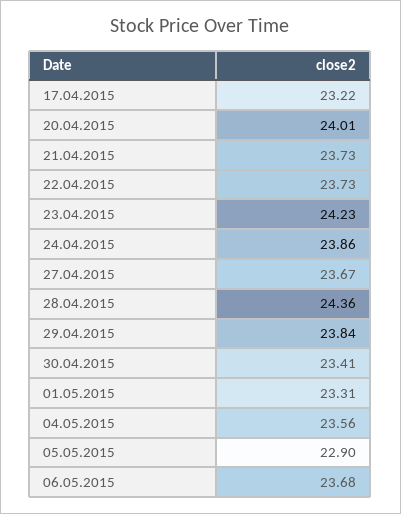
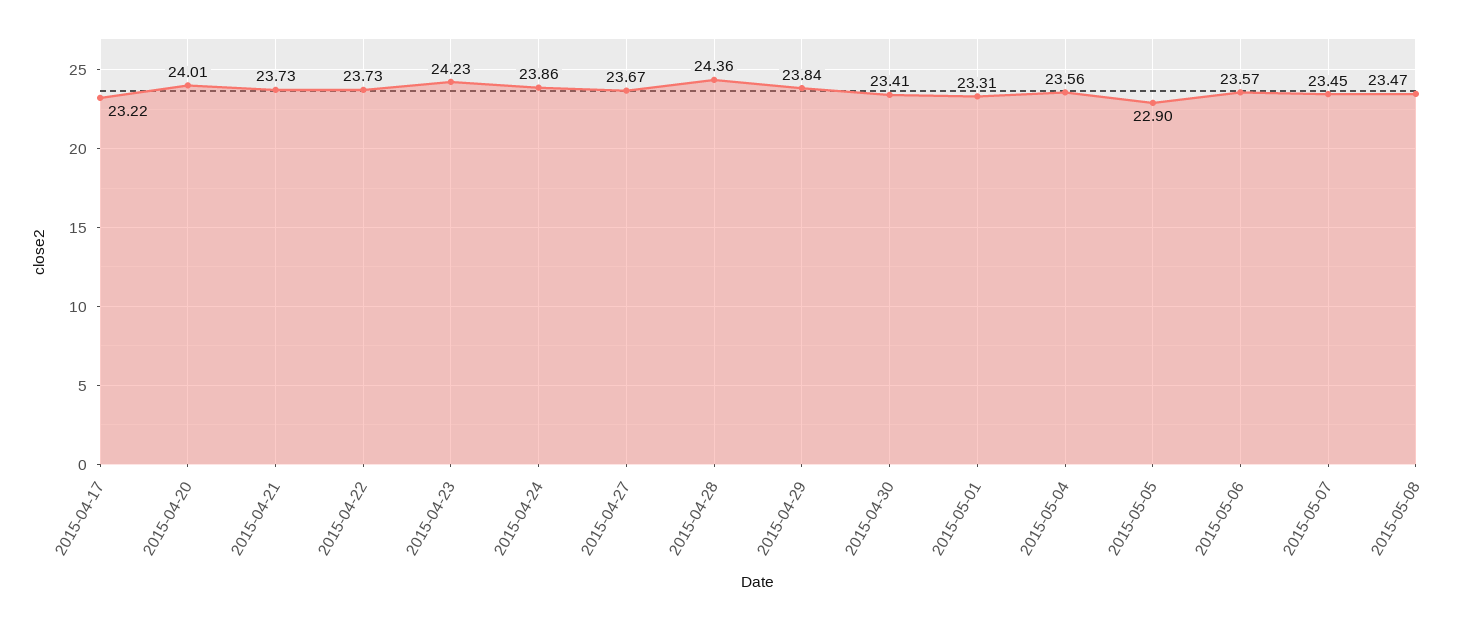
06.05.2015: 23.68 -> 23.57
2015-05-07: none -> 23.45
2015-05-08: none -> 23.47

